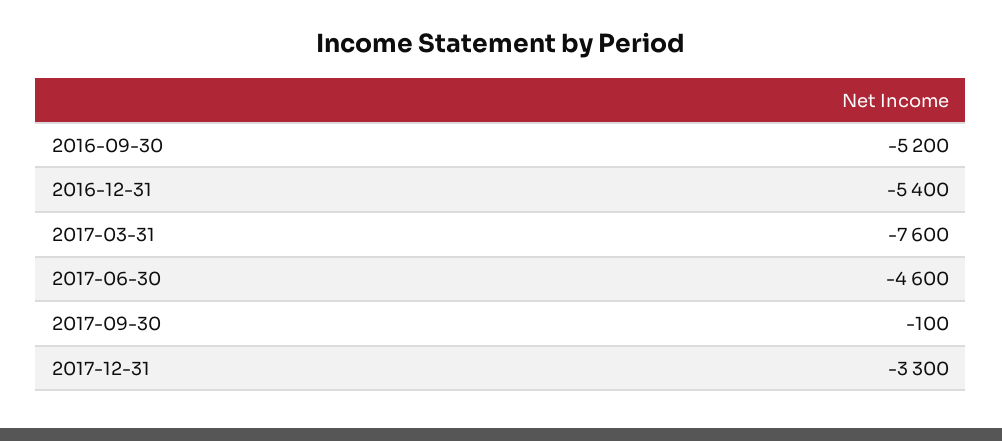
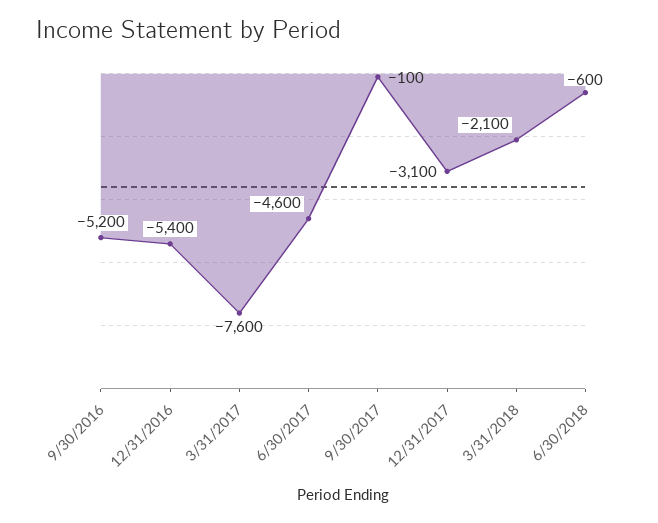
2017-12-31: -3300 -> -3100
3/31/2018: none -> -2100
6/30/2018: none -> -600

